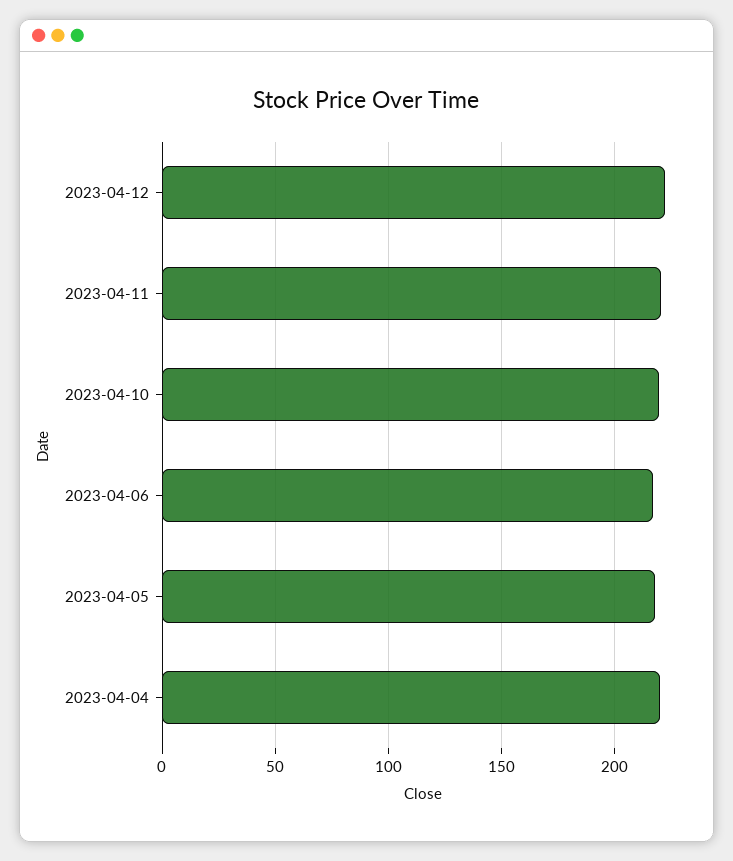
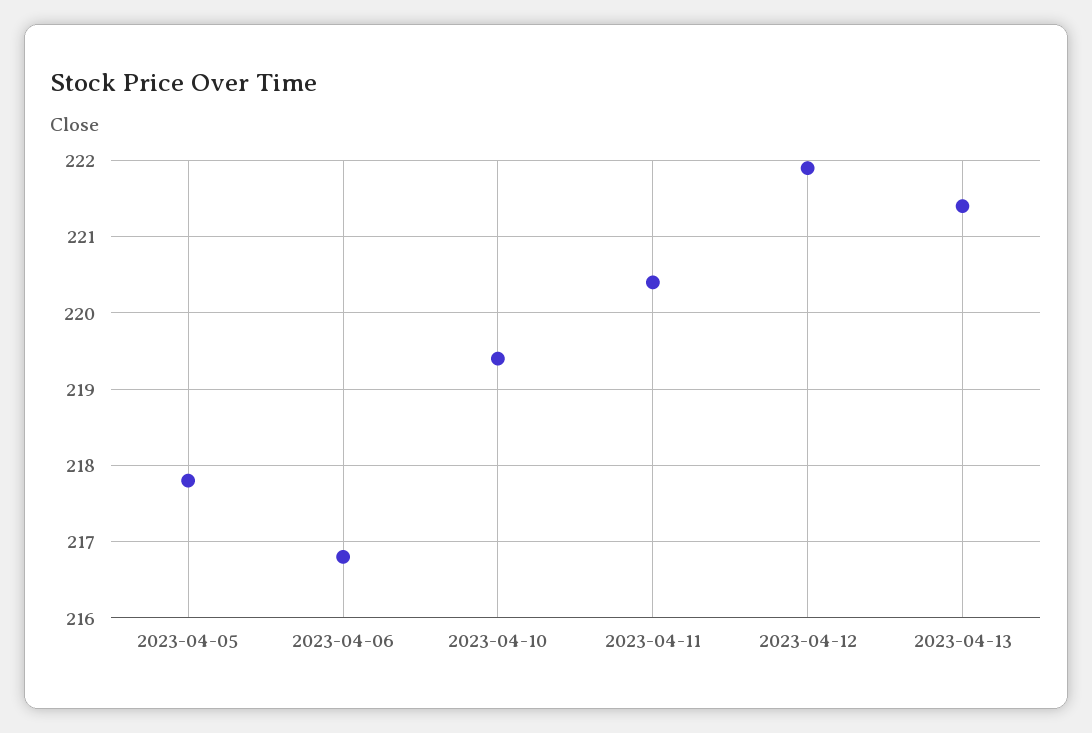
2023-04-04: 220 -> none
2023-04-13: none -> 221.4

